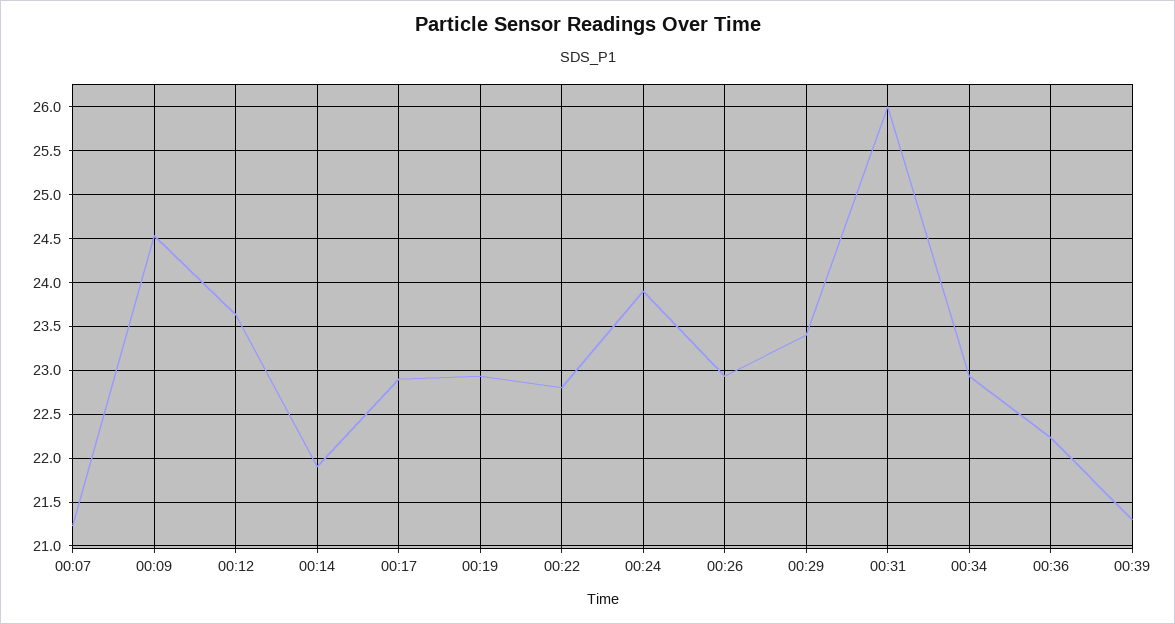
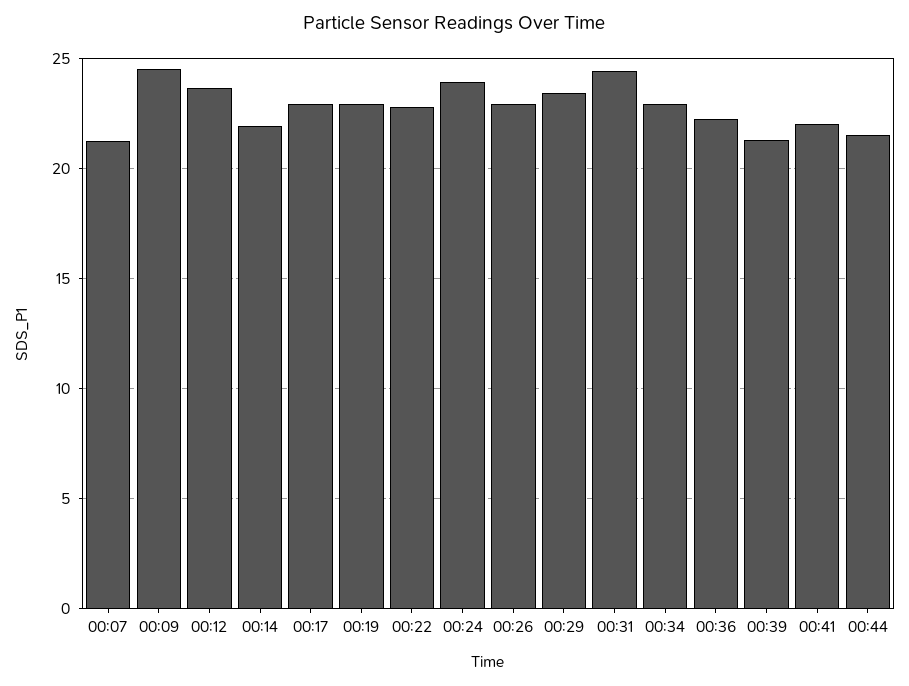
00:31: 26 -> 24.5
00:41: none -> 22
00:44: none -> 21.5

